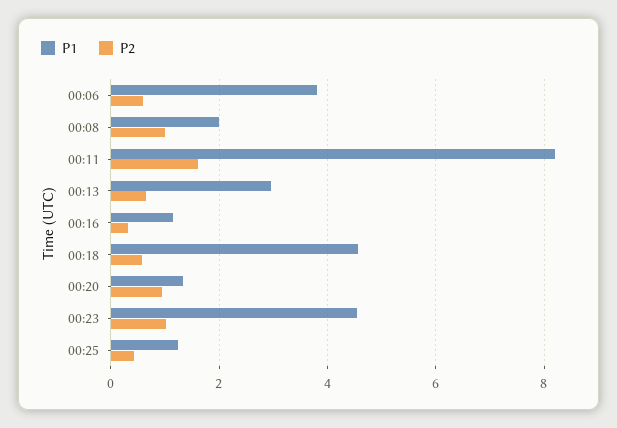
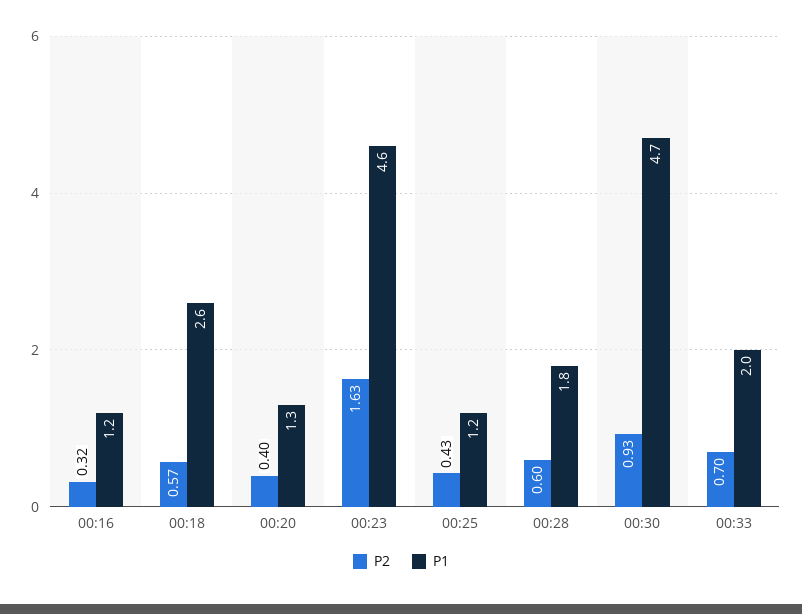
P1, 00:06: 3.8 -> none
P2, 00:06: 0.6 -> none
P1, 00:08: 2 -> none
P2, 00:08: 1 -> none
P1, 00:11: 8.2 -> none
P2, 00:11: 1.6 -> none
P1, 00:13: 3 -> none
P2, 00:13: 0.6 -> none
P1, 00:18: 4.6 -> 2.6
P2, 00:20: 1 -> 0.4
P2, 00:23: 1 -> 1.63
P2, 00:28: none -> 0.6
P1, 00:28: none -> 1.8
P2, 00:30: none -> 0.93
P1, 00:30: none -> 4.7
P2, 00:33: none -> 0.7
P1, 00:33: none -> 2

